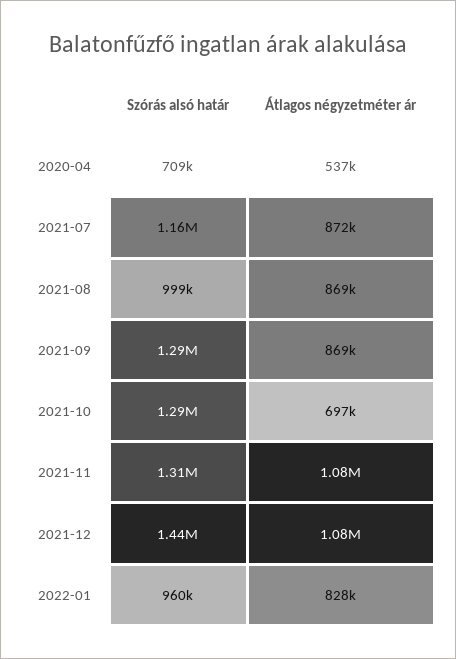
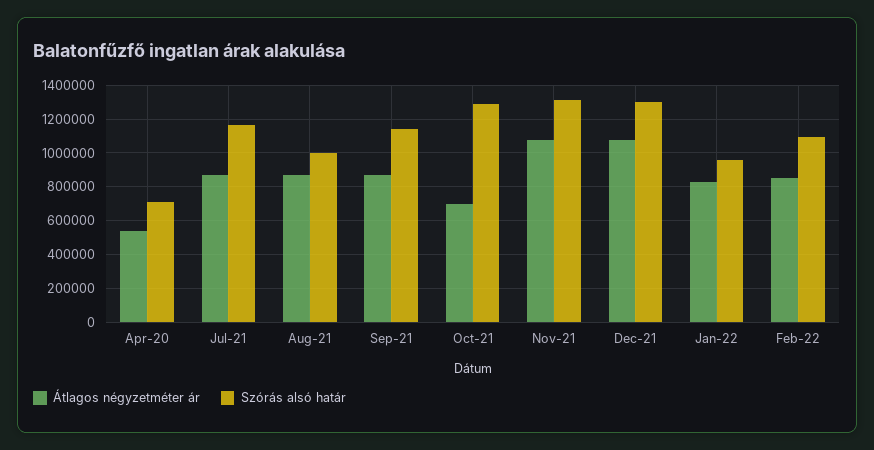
Szórás alsó határ, 2021-09: 1290000 -> 1150000
Szórás alsó határ, 2021-12: 1440000 -> 1300000
Átlagos négyzetméter ár, Feb-22: none -> 850000
Szórás alsó határ, Feb-22: none -> 1100000

